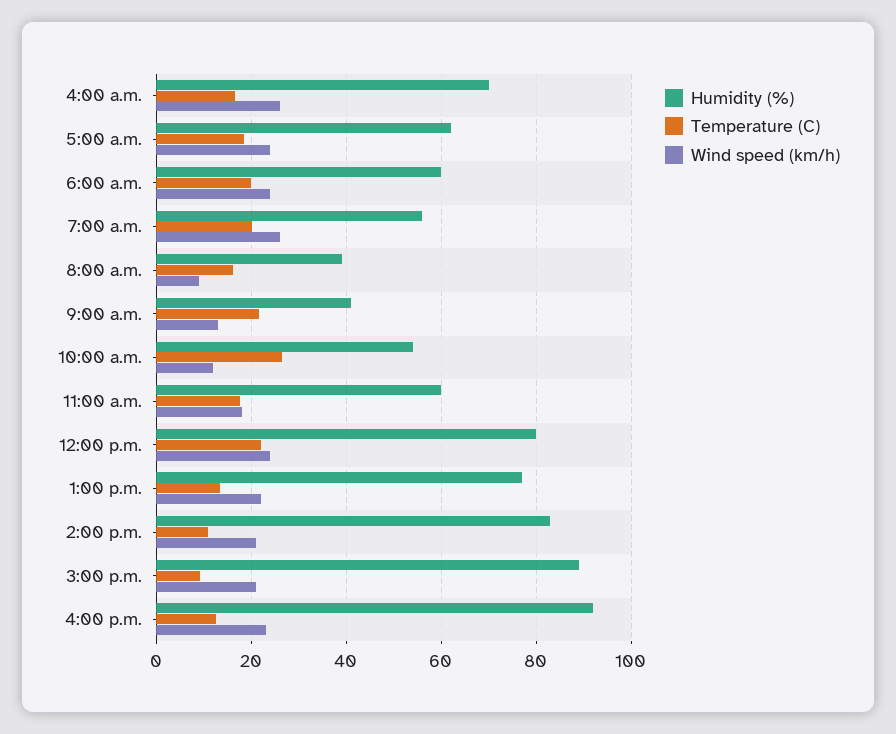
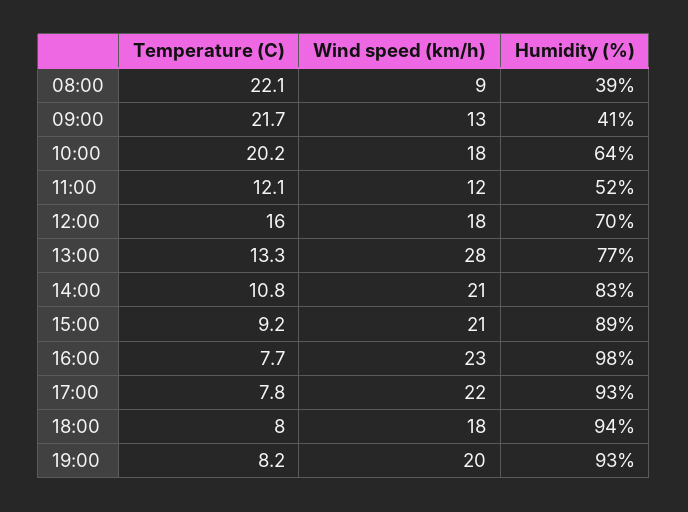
Humidity (%), 4:00 a.m.: 70 -> none
Temperature (C), 4:00 a.m.: 16 -> none
Wind speed (km/h), 4:00 a.m.: 26 -> none
Humidity (%), 5:00 a.m.: 62 -> none
Temperature (C), 5:00 a.m.: 18 -> none
Wind speed (km/h), 5:00 a.m.: 24 -> none
Humidity (%), 6:00 a.m.: 60 -> none
Temperature (C), 6:00 a.m.: 20 -> none
Wind speed (km/h), 6:00 a.m.: 24 -> none
Humidity (%), 7:00 a.m.: 56 -> none
Temperature (C), 7:00 a.m.: 20 -> none
Wind speed (km/h), 7:00 a.m.: 26 -> none
Temperature (C), 8:00 a.m.: 16 -> 22.1
Humidity (%), 10:00 a.m.: 54 -> 64
Temperature (C), 10:00 a.m.: 26 -> 20.2
Wind speed (km/h), 10:00 a.m.: 12 -> 18
Humidity (%), 11:00 a.m.: 60 -> 52
Temperature (C), 11:00 a.m.: 18 -> 12.1
Wind speed (km/h), 11:00 a.m.: 18 -> 12
Humidity (%), 12:00 p.m.: 80 -> 70
Temperature (C), 12:00 p.m.: 22 -> 16
Wind speed (km/h), 12:00 p.m.: 24 -> 18
Wind speed (km/h), 1:00 p.m.: 22 -> 28
Humidity (%), 4:00 p.m.: 92 -> 98
Temperature (C), 4:00 p.m.: 12 -> 7.7
Temperature (C), 17:00: none -> 7.8
Wind speed (km/h), 17:00: none -> 22
Humidity (%), 17:00: none -> 93
Temperature (C), 18:00: none -> 8
Wind speed (km/h), 18:00: none -> 18
Humidity (%), 18:00: none -> 94
Temperature (C), 19:00: none -> 8.2
Wind speed (km/h), 19:00: none -> 20
Humidity (%), 19:00: none -> 93

